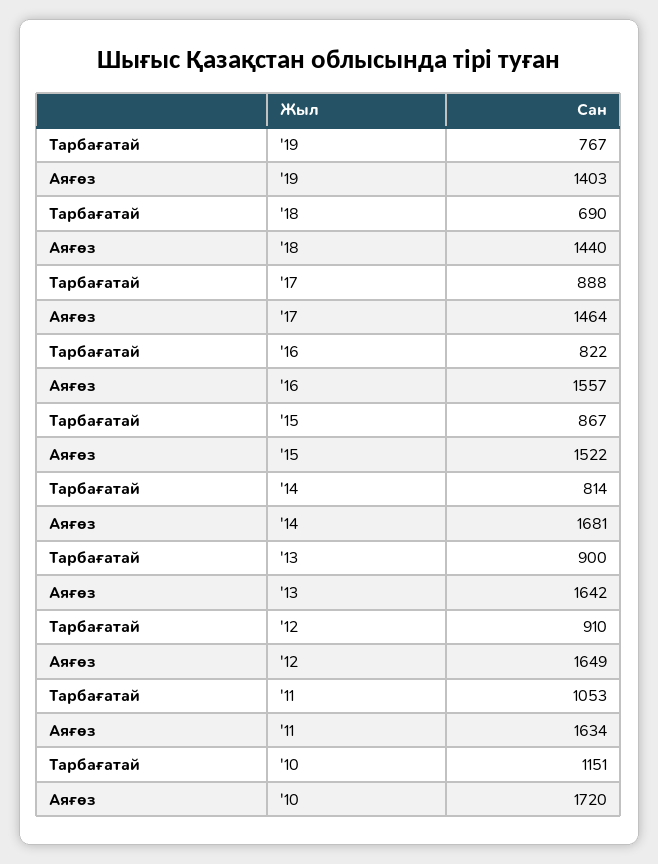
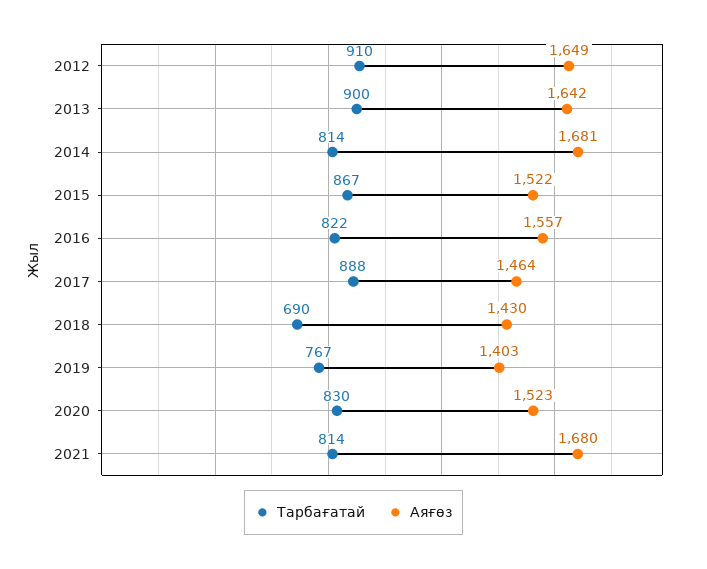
Аяғөз, '18: 1440 -> 1430
Тарбағатай, '11: 1053 -> none
Аяғөз, '11: 1634 -> none
Тарбағатай, '10: 1151 -> none
Аяғөз, '10: 1720 -> none
Тарбағатай, 2020: none -> 830
Аяғөз, 2020: none -> 1523
Тарбағатай, 2021: none -> 814
Аяғөз, 2021: none -> 1680

